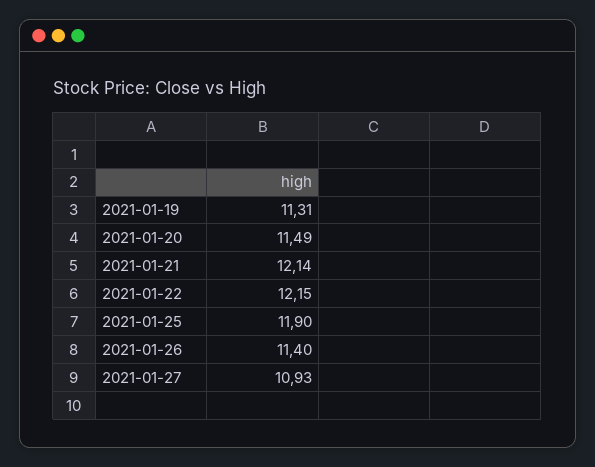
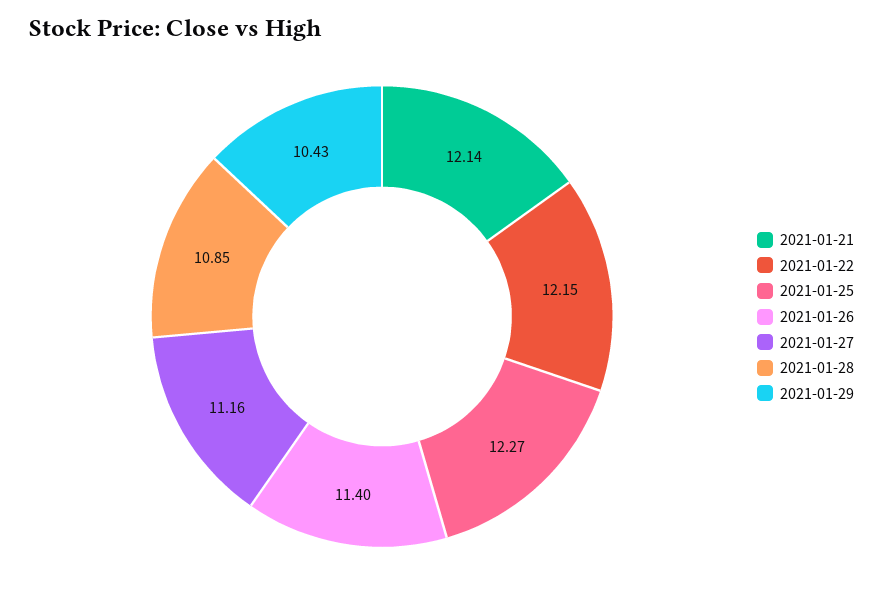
2021-01-19: 11.31 -> none
2021-01-20: 11.49 -> none
2021-01-25: 11.9 -> 12.27
2021-01-27: 10.93 -> 11.16
2021-01-28: none -> 10.85
2021-01-29: none -> 10.43

